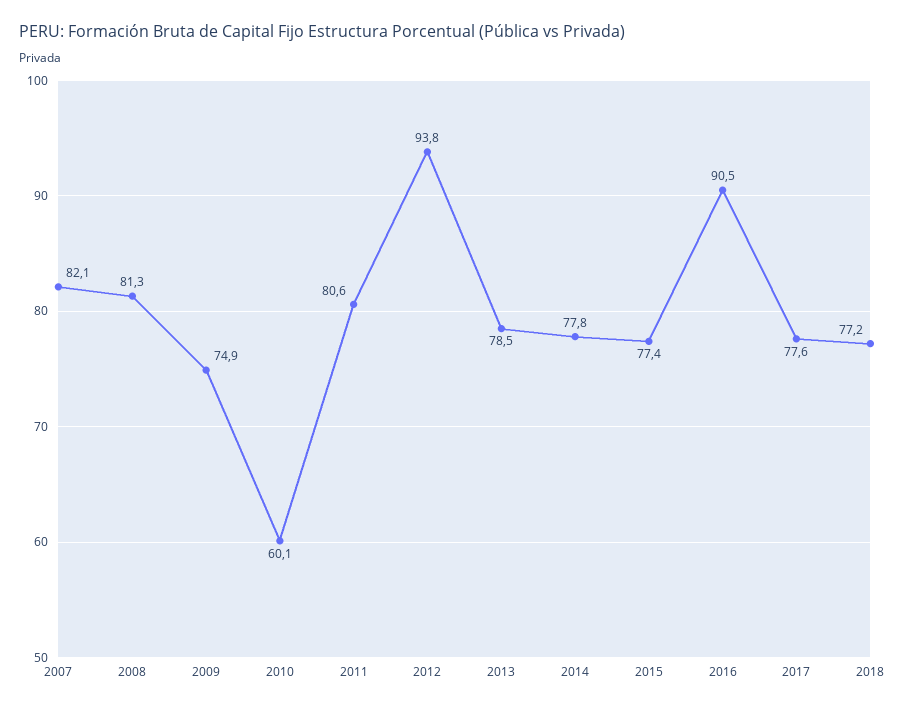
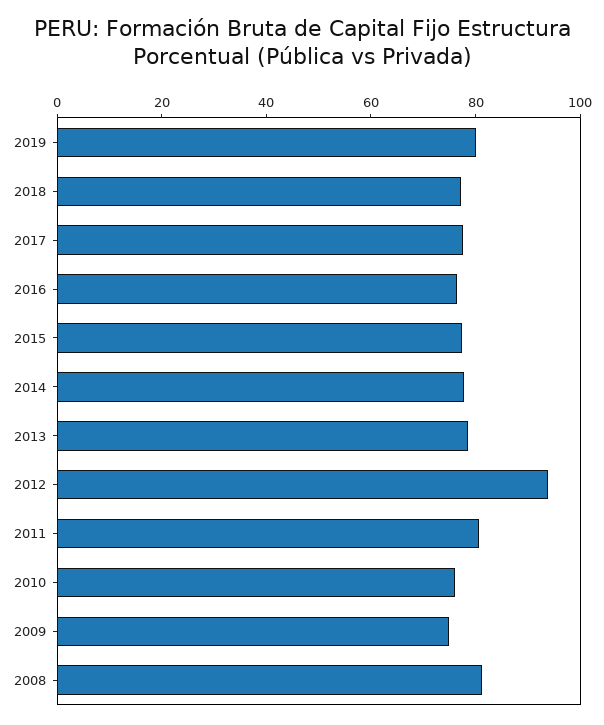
2007: 82.1 -> none
2010: 60.1 -> 75
2016: 90.5 -> 75
2019: none -> 80

